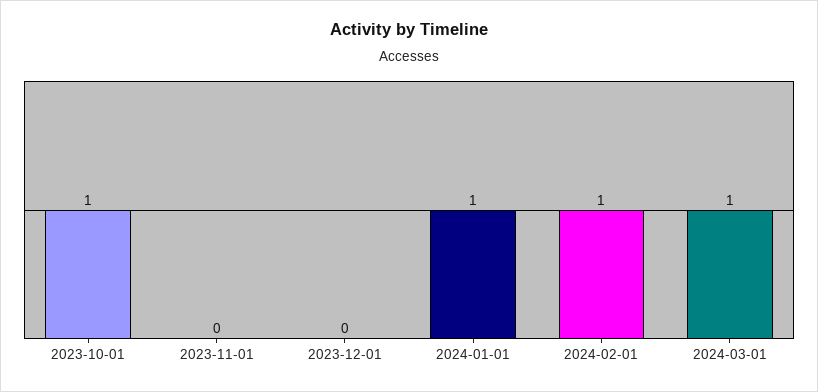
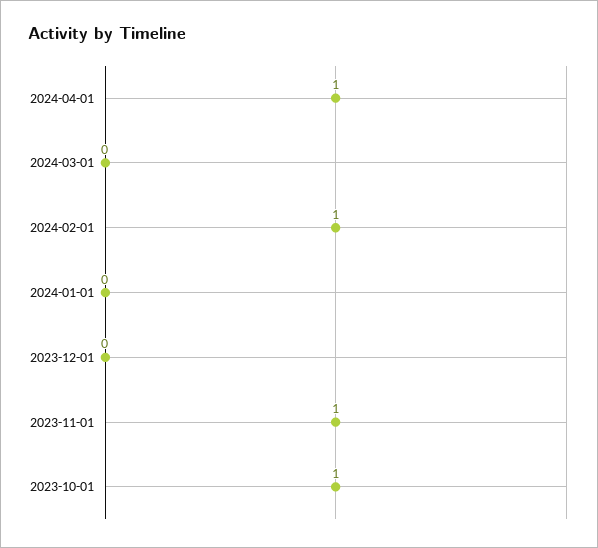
2023-11-01: 0 -> 1
2024-01-01: 1 -> 0
2024-03-01: 1 -> 0
2024-04-01: none -> 1

